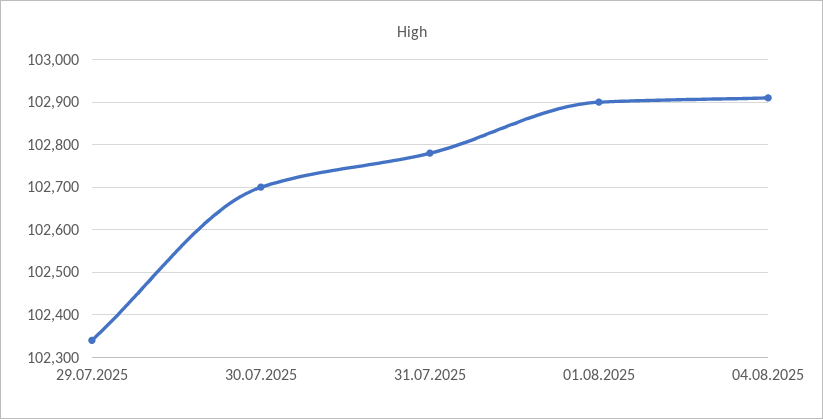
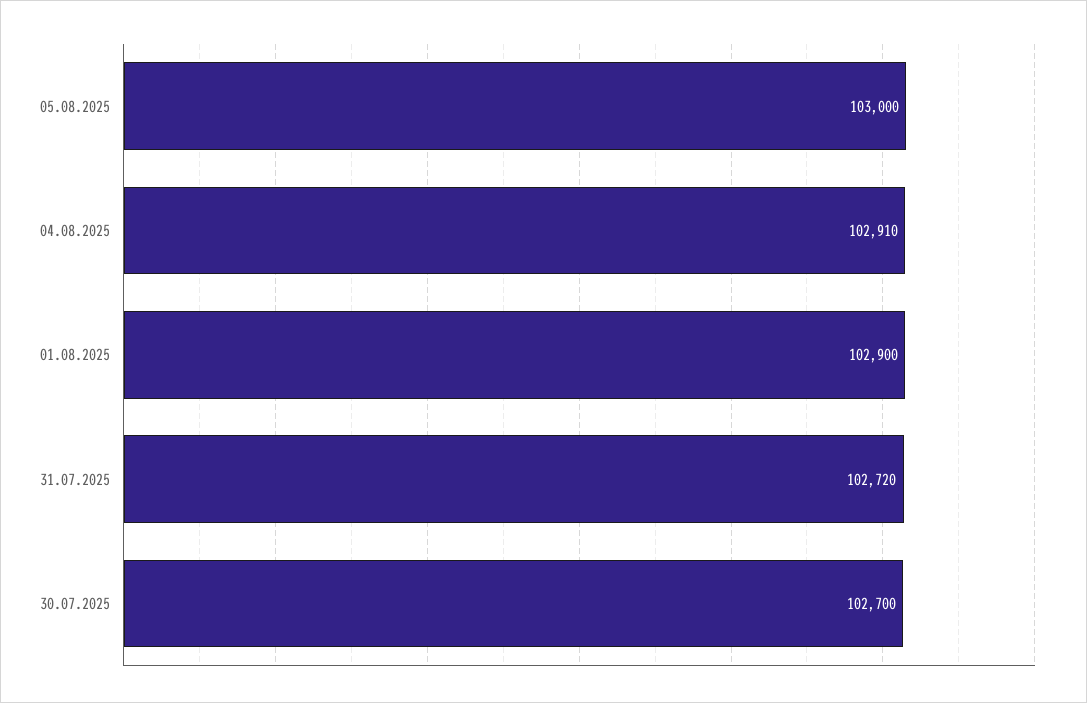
29.07.2025: 102340 -> none
31.07.2025: 102780 -> 102720
05.08.2025: none -> 103000

